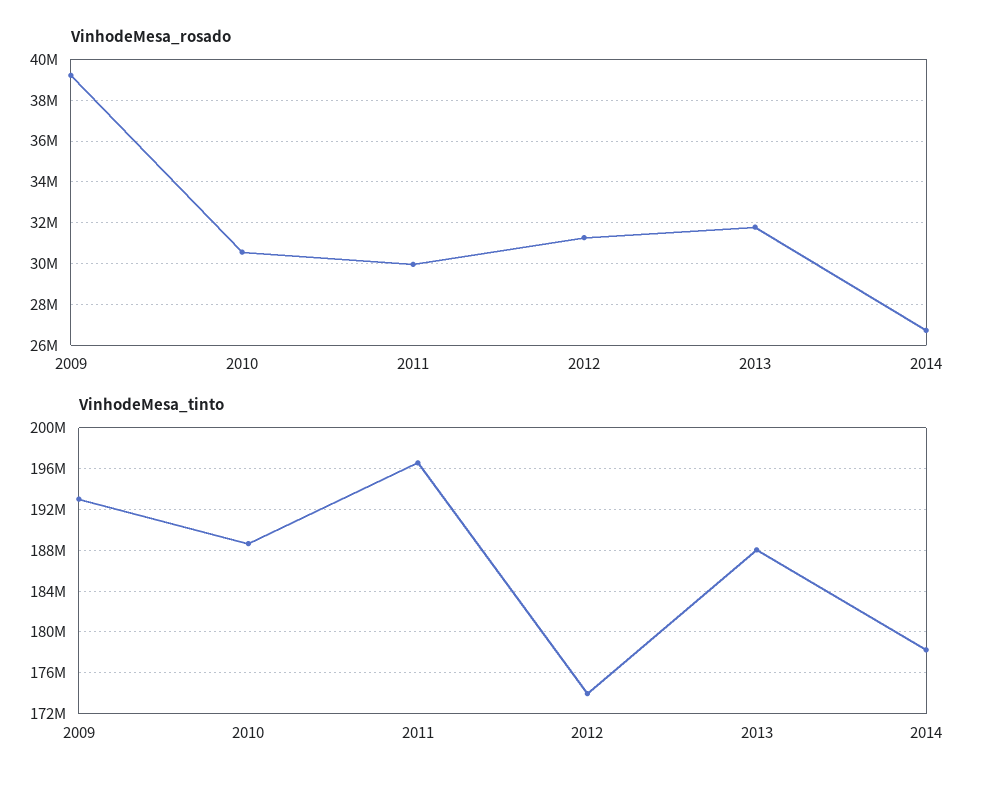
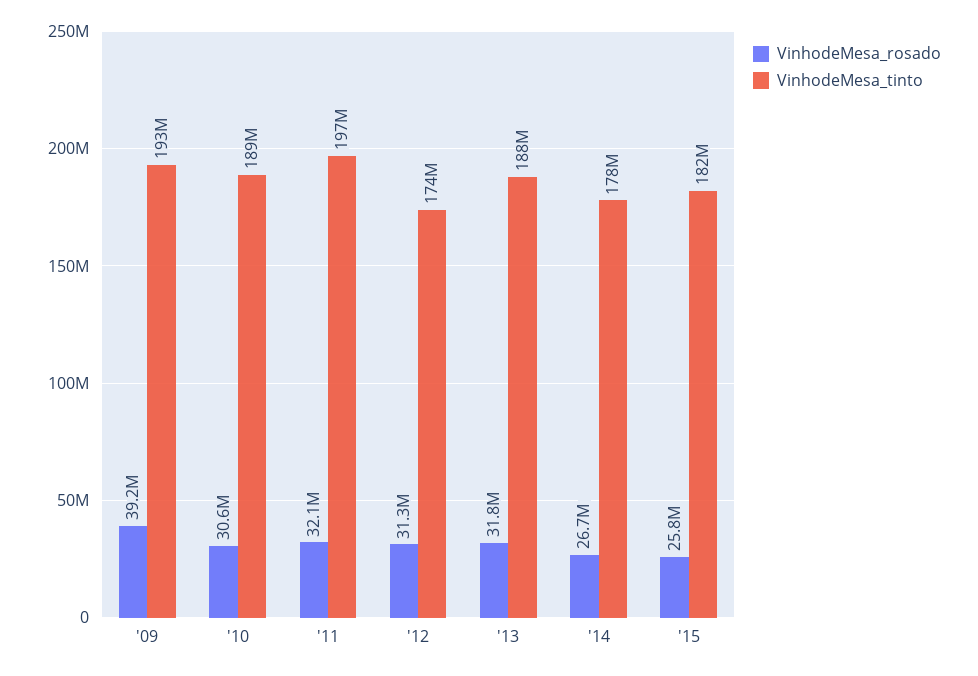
VinhodeMesa_rosado, 2011: 30000000 -> 32100000
VinhodeMesa_rosado, '15: none -> 25800000
VinhodeMesa_tinto, '15: none -> 182000000

